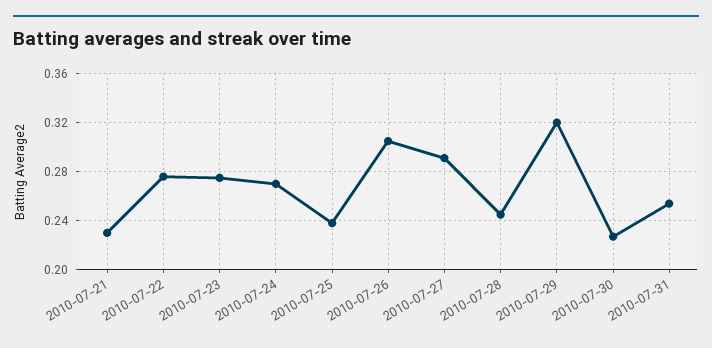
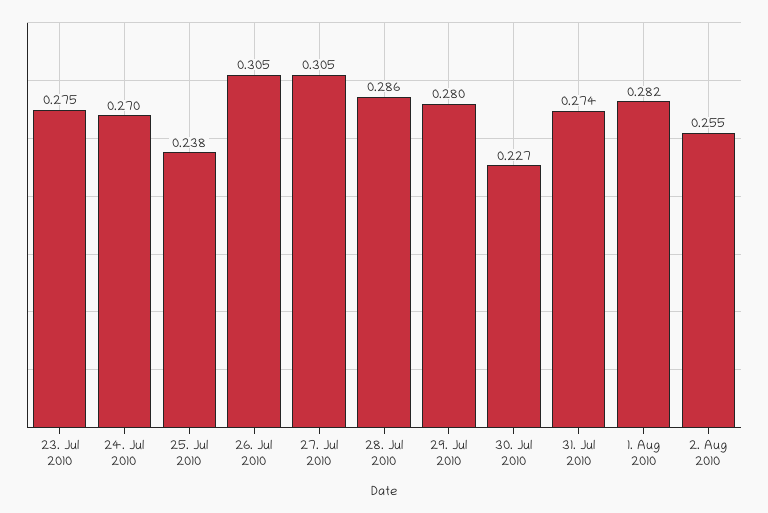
2010-07-21: 0.23 -> none
2010-07-22: 0.275 -> none
2010-07-27: 0.29 -> 0.305
2010-07-28: 0.245 -> 0.286
2010-07-29: 0.32 -> 0.28
2010-07-31: 0.255 -> 0.274
1. Aug 2010: none -> 0.282
2. Aug 2010: none -> 0.255

